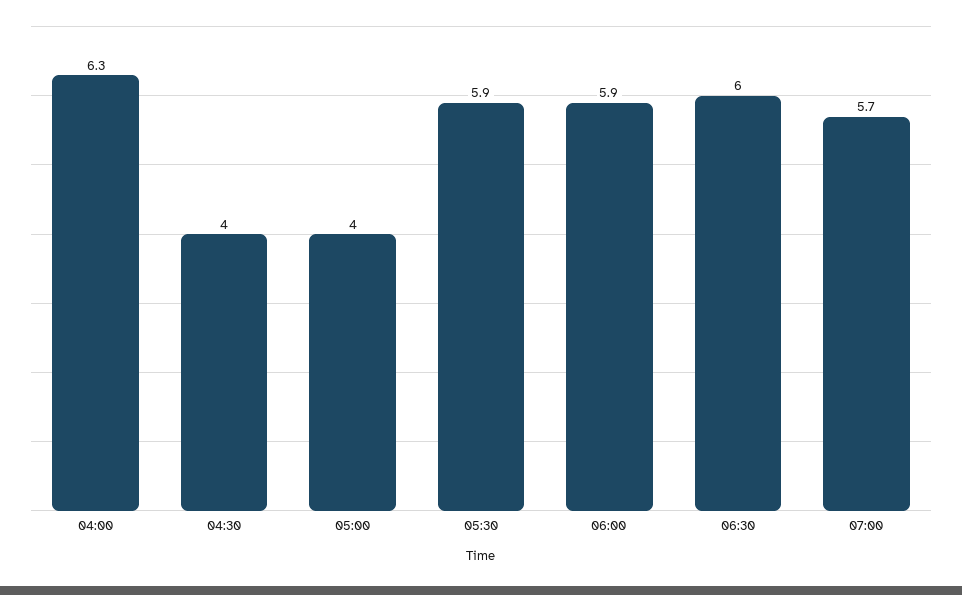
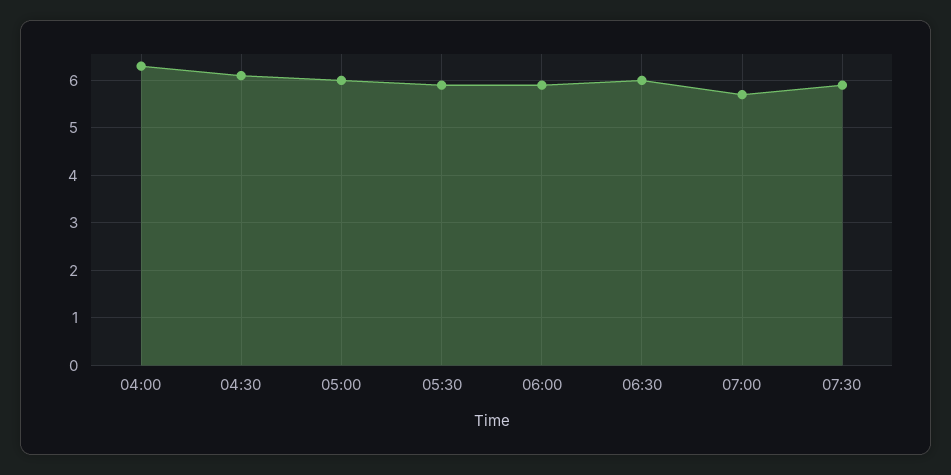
04:30: 4 -> 6
05:00: 4 -> 6
07:30: none -> 6

